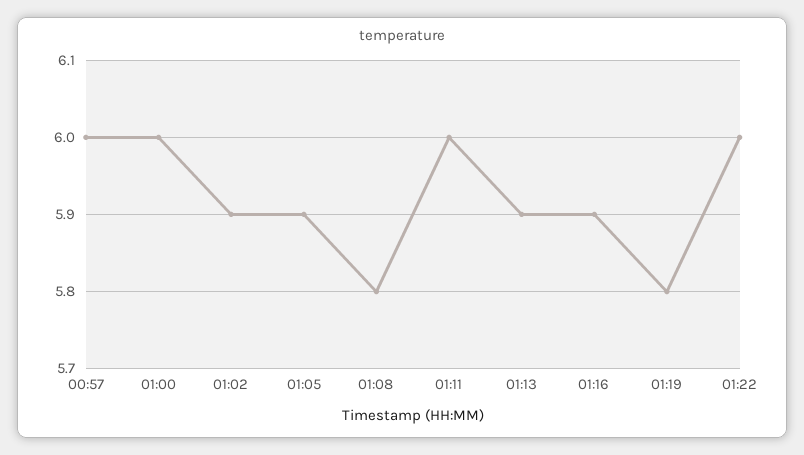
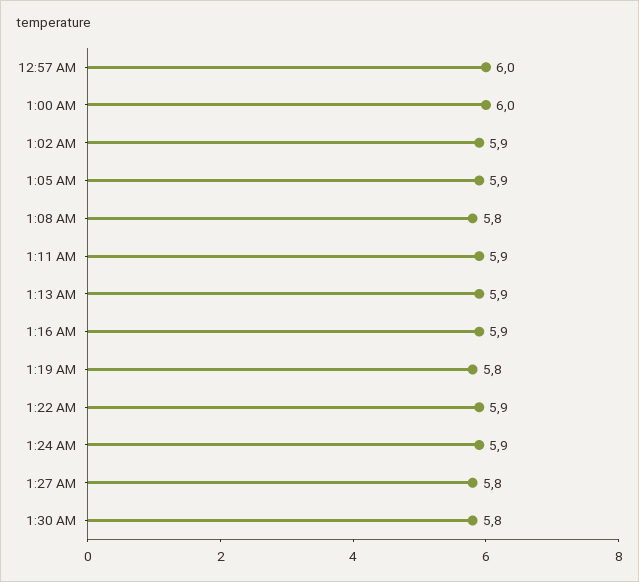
01:11: 6 -> 5.9
01:22: 6 -> 5.9
1:24 AM: none -> 5.9
1:27 AM: none -> 5.8
1:30 AM: none -> 5.8

